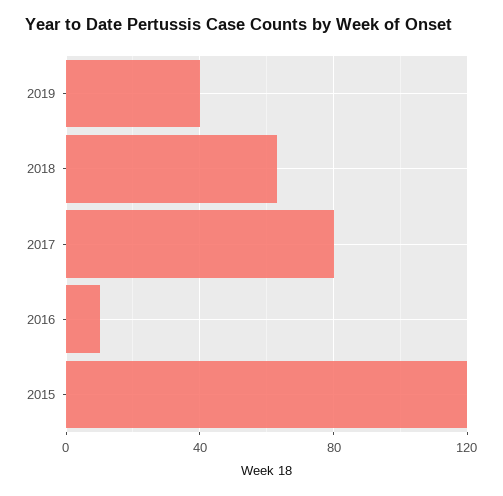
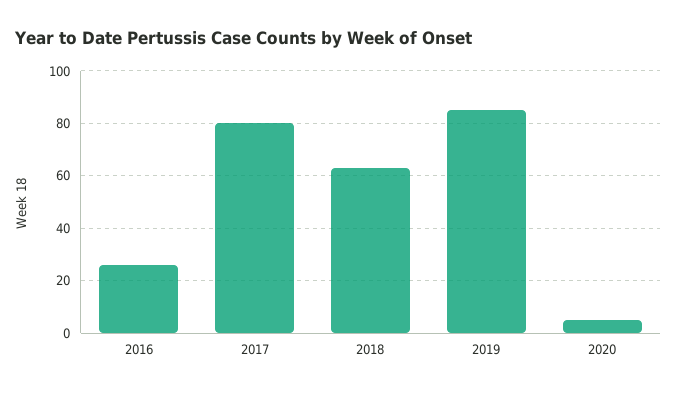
2019: 40 -> 85
2016: 10 -> 25
2015: 120 -> none
2020: none -> 5

